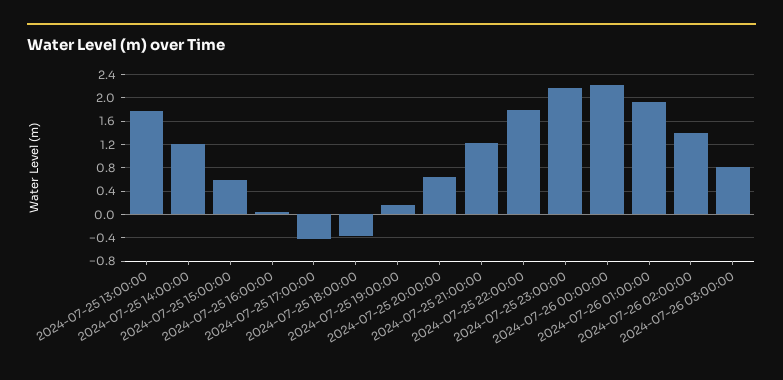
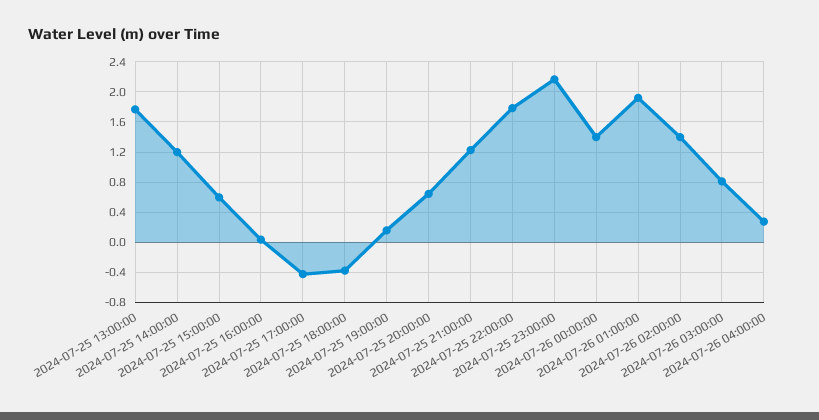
2024-07-26 00:00:00: 2.2 -> 1.4
2024-07-26 04:00:00: none -> 0.3

